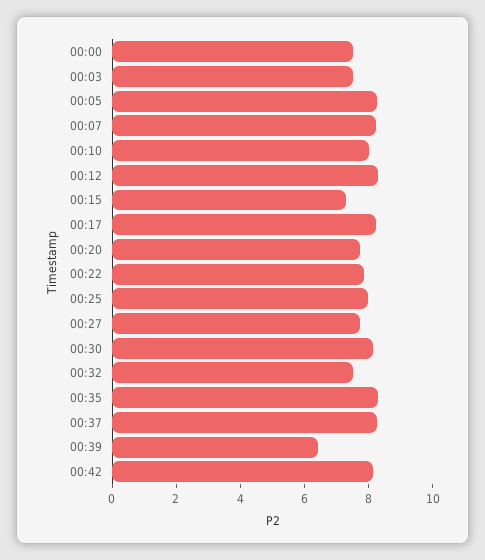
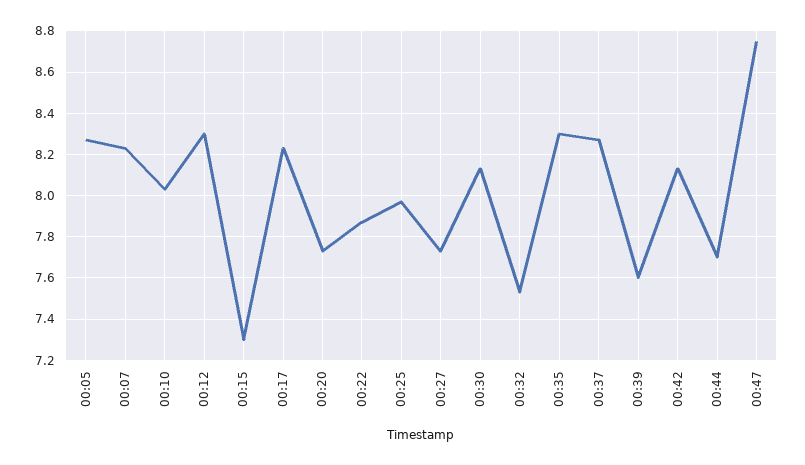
00:00: 7.5 -> none
00:03: 7.5 -> none
00:39: 6.5 -> 7.6
00:44: none -> 7.7
00:47: none -> 8.75

